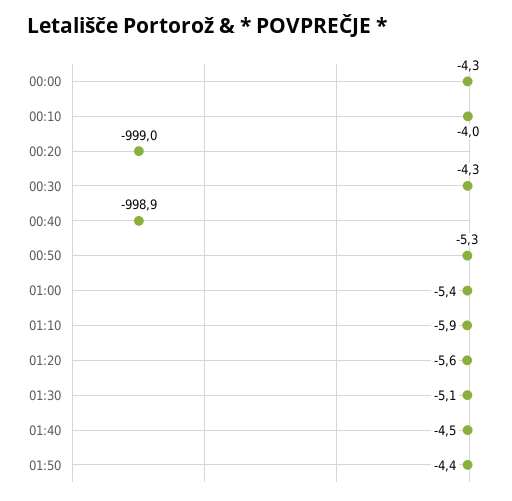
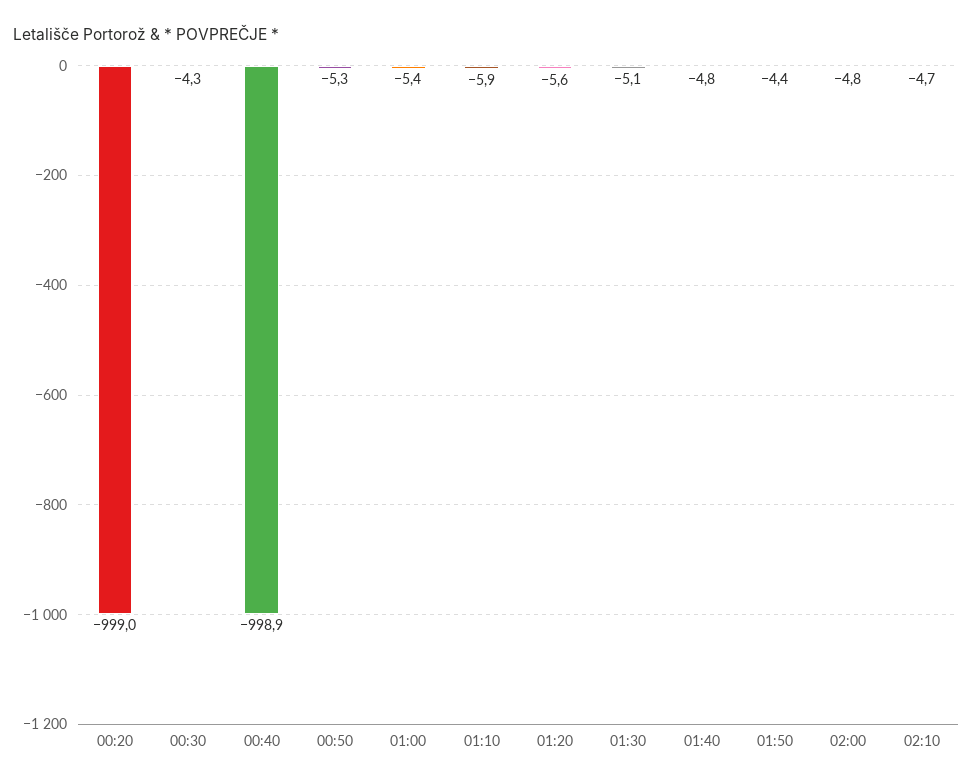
00:00: -4.3 -> none
00:10: -4 -> none
01:40: -4.5 -> -4.8
02:00: none -> -4.8
02:10: none -> -4.7

